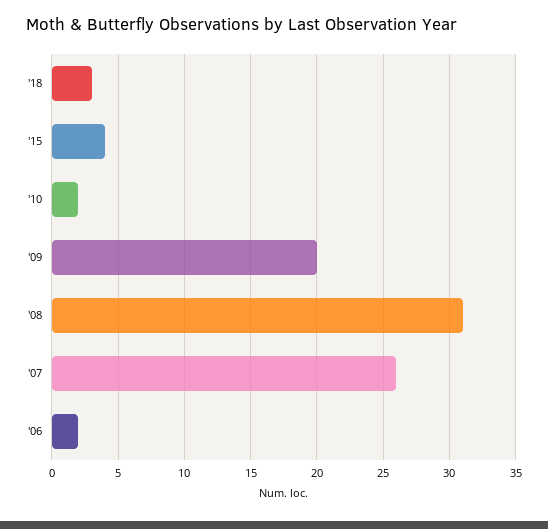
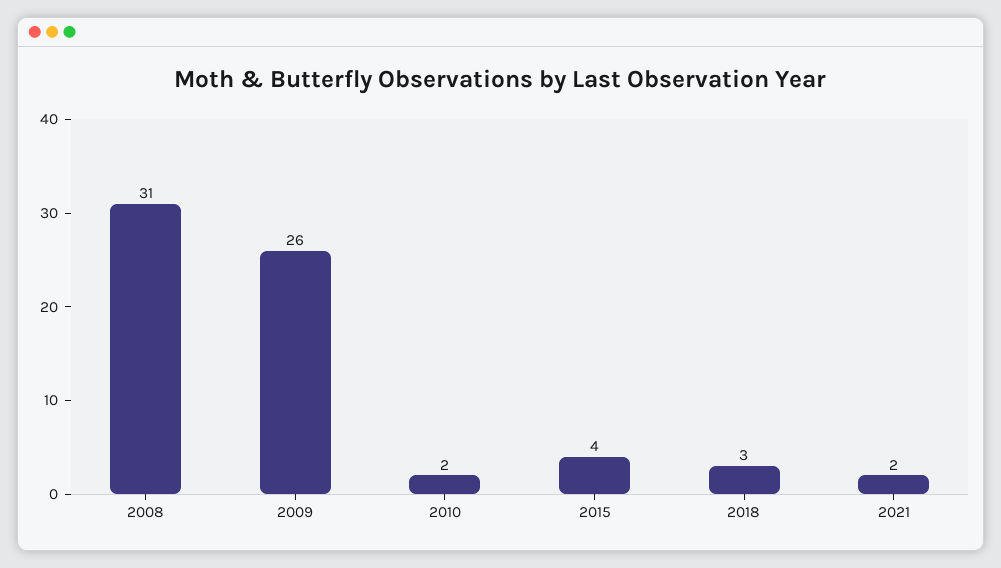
'09: 20 -> 26
'07: 26 -> none
'06: 2 -> none
2021: none -> 2

